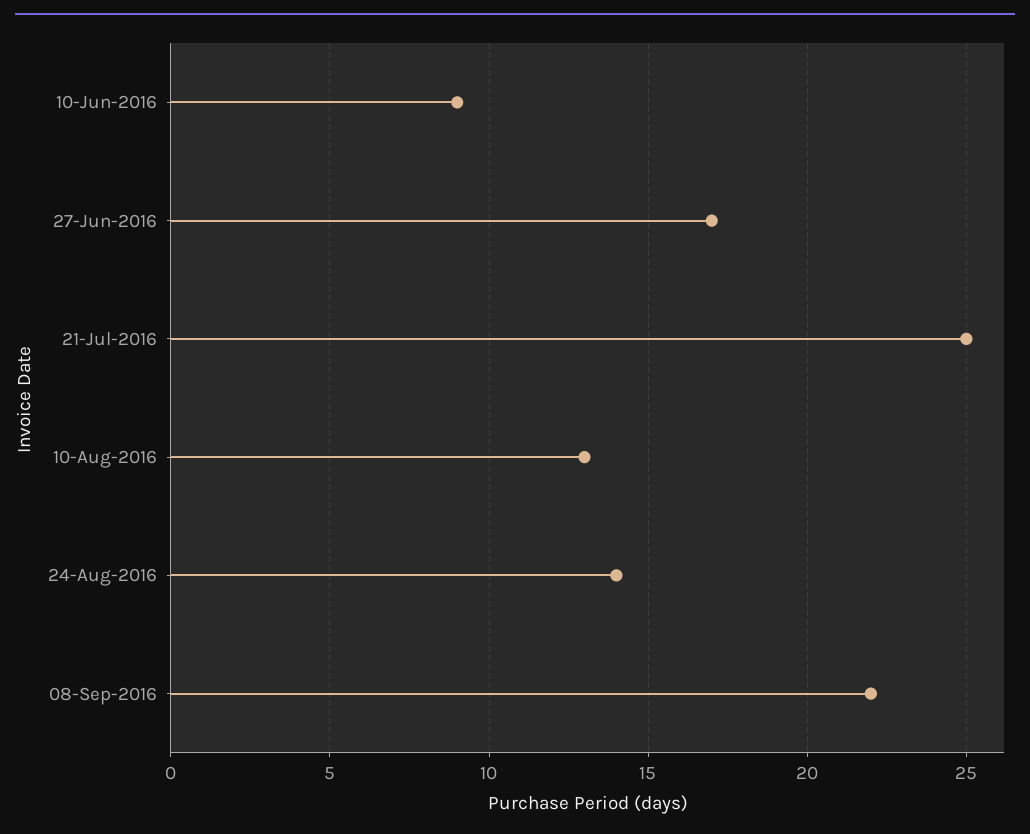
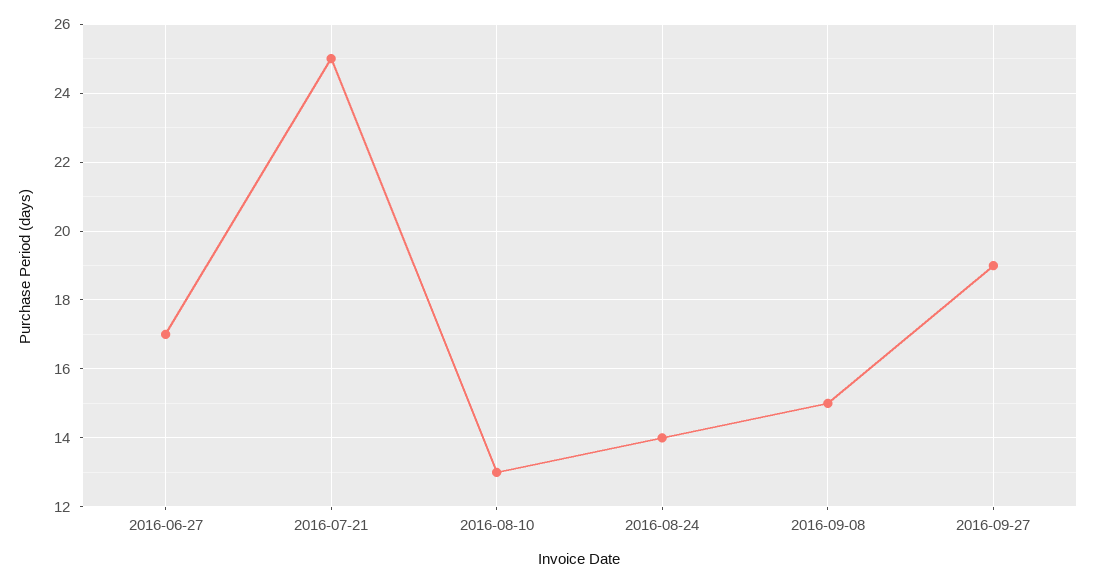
10-Jun-2016: 9 -> none
08-Sep-2016: 22 -> 15
2016-09-27: none -> 19

